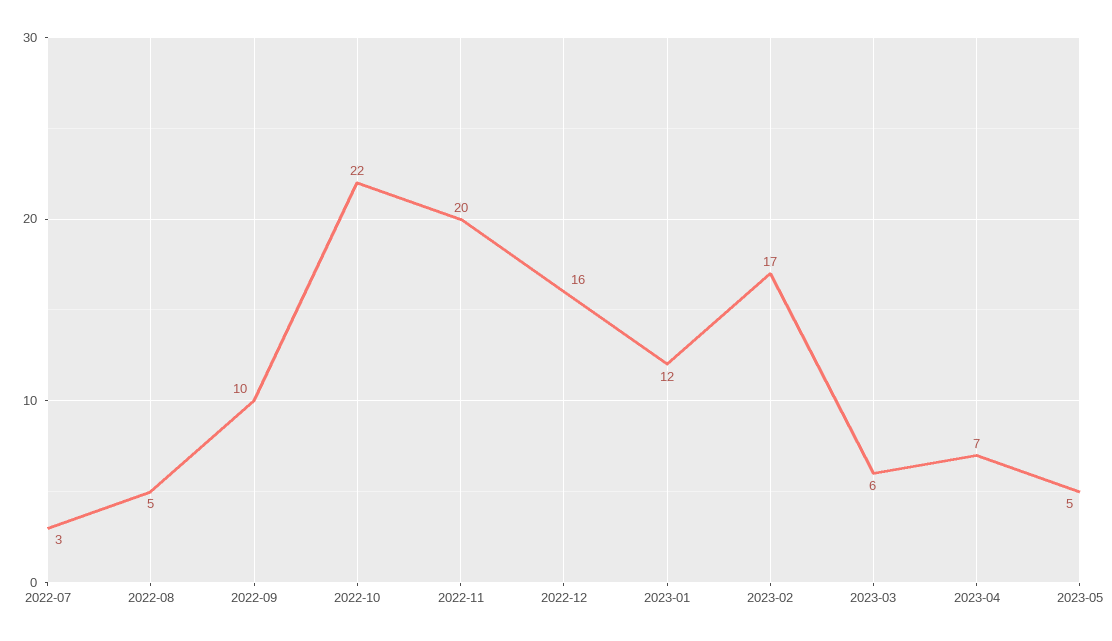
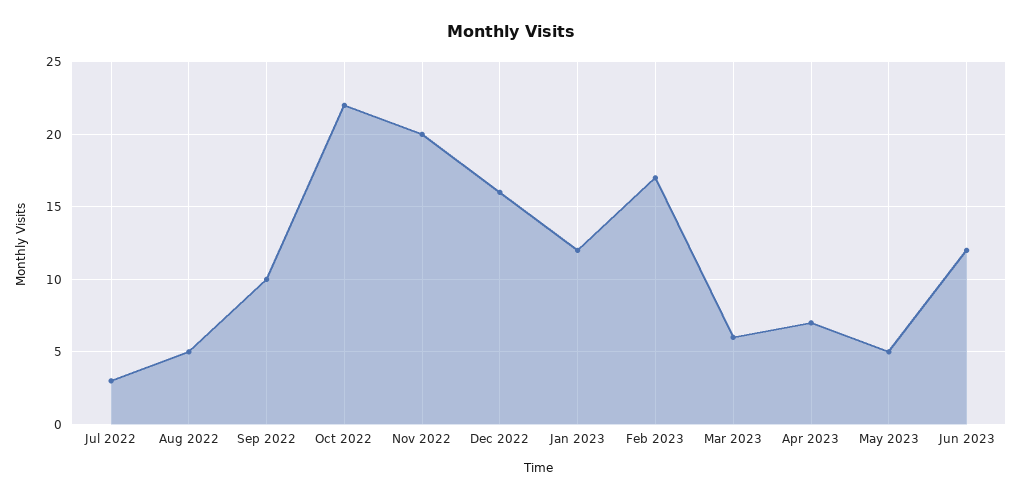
Jun 2023: none -> 12

